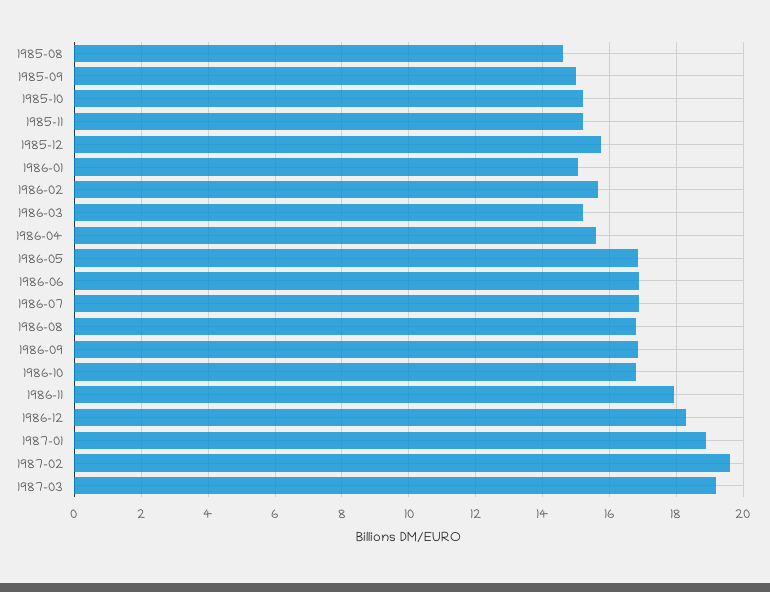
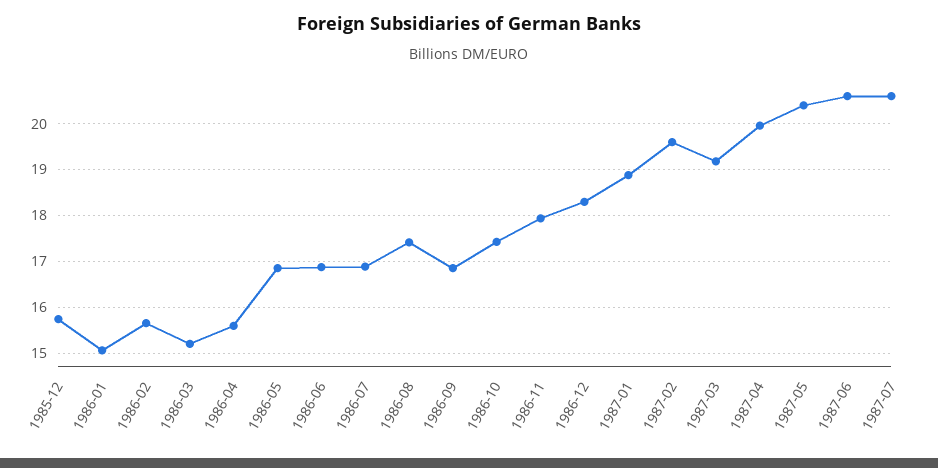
1985-08: 14.6 -> none
1985-09: 15 -> none
1985-10: 15.2 -> none
1985-11: 15.2 -> none
1986-08: 16.8 -> 17.4
1986-10: 16.8 -> 17.4
1987-04: none -> 20
1987-05: none -> 20.4
1987-06: none -> 20.6
1987-07: none -> 20.6

